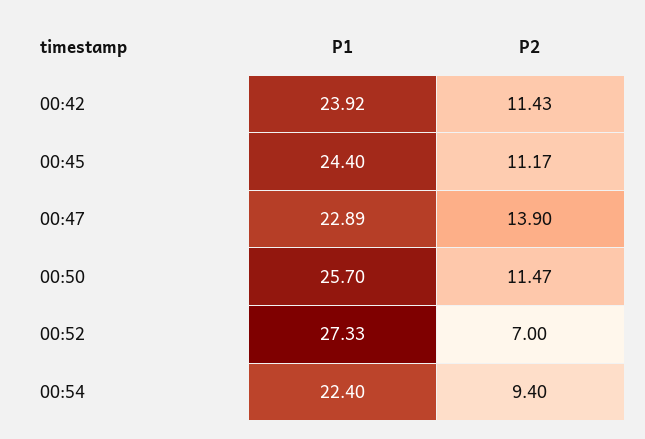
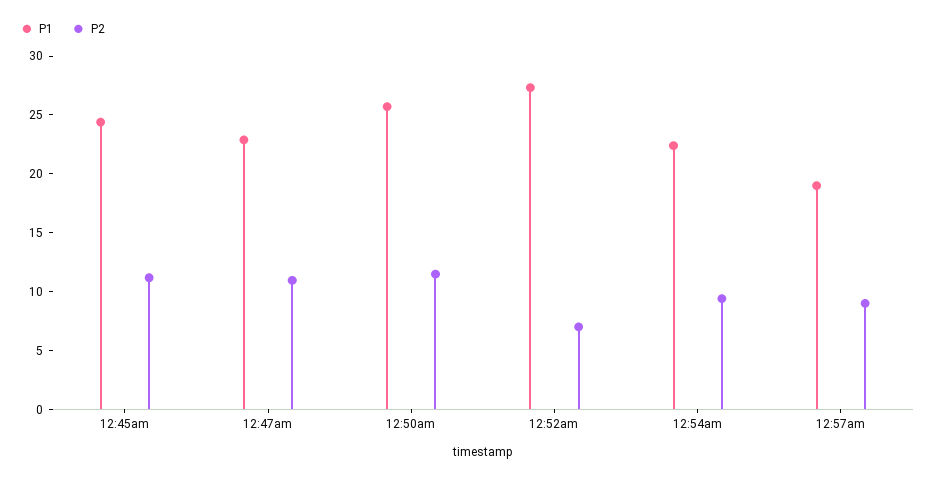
P1, 00:42: 23.92 -> none
P2, 00:42: 11.43 -> none
P2, 00:47: 13.9 -> 11
P1, 12:57am: none -> 19
P2, 12:57am: none -> 9

